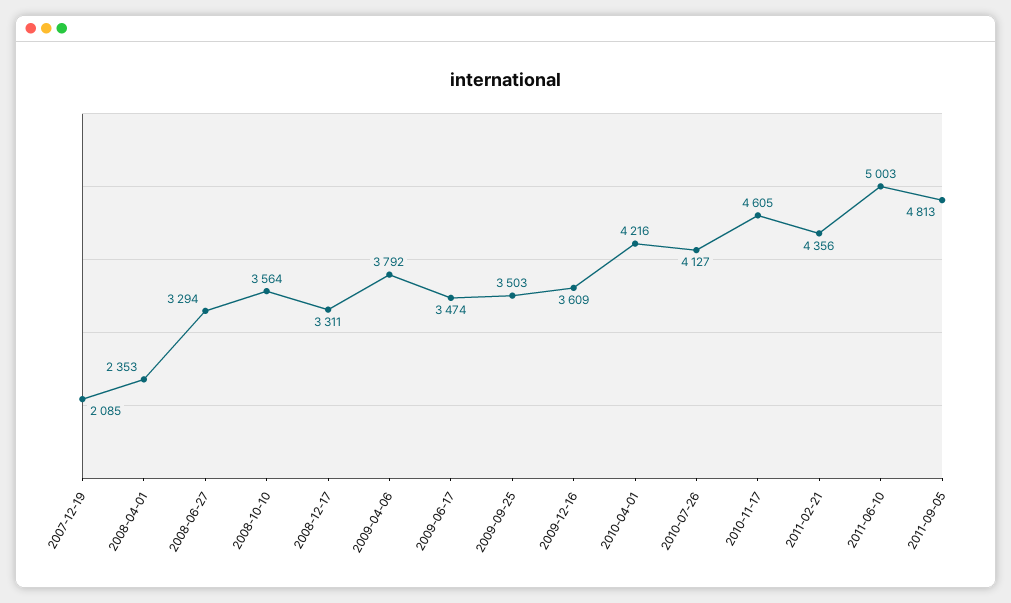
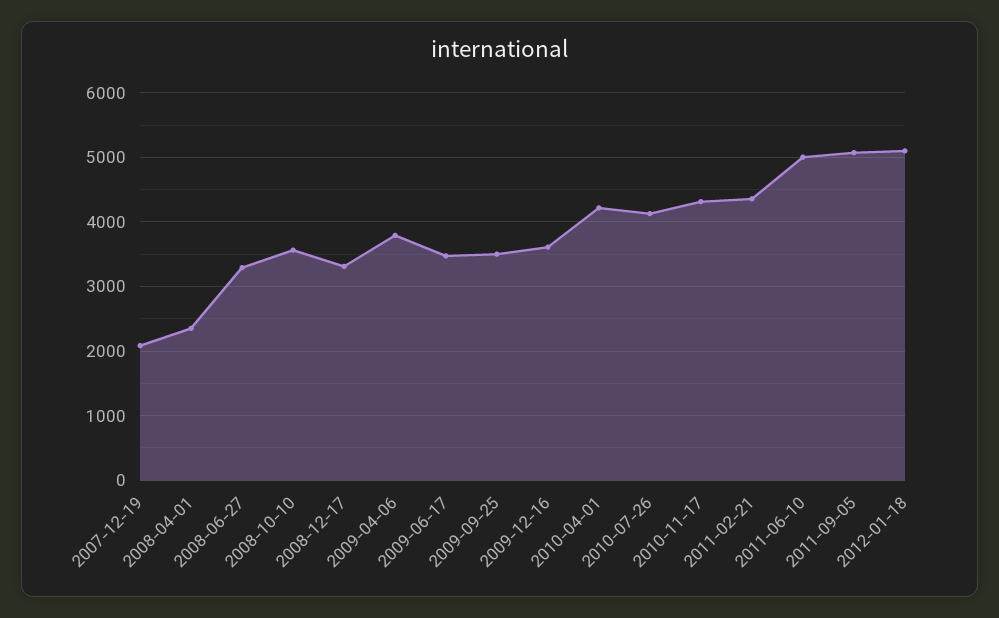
2010-11-17: 4605 -> 4300
2011-09-05: 4813 -> 5100
2012-01-18: none -> 5100

